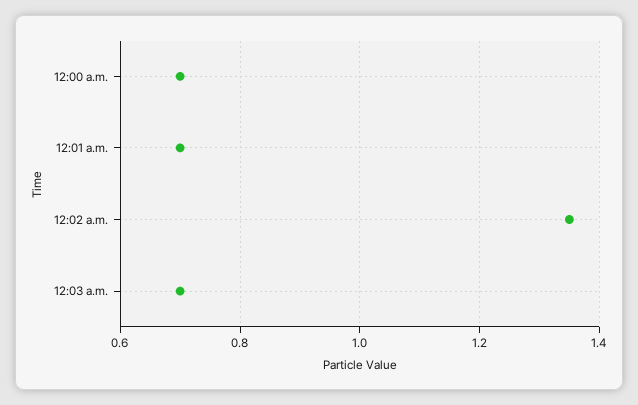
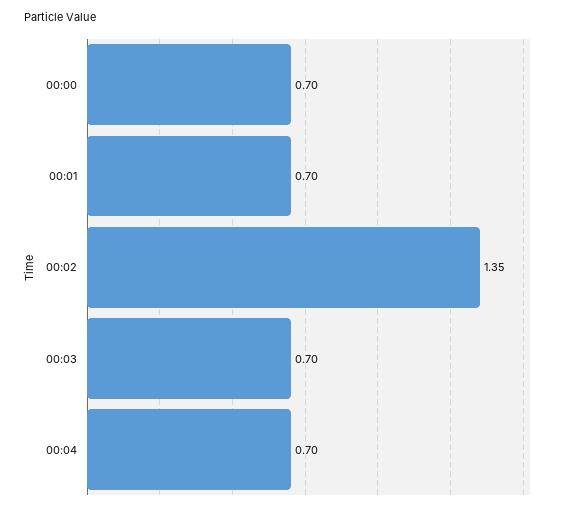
00:04: none -> 0.7

